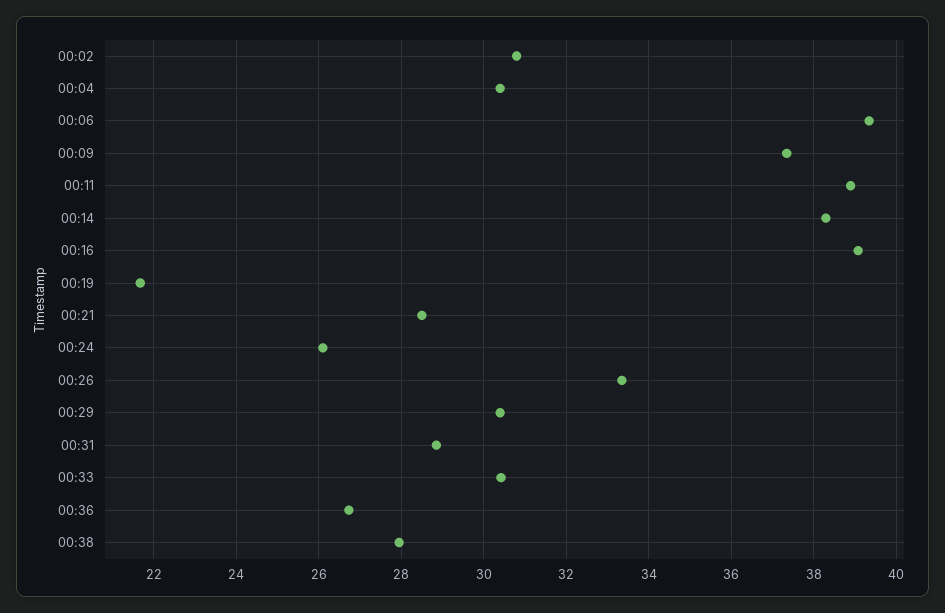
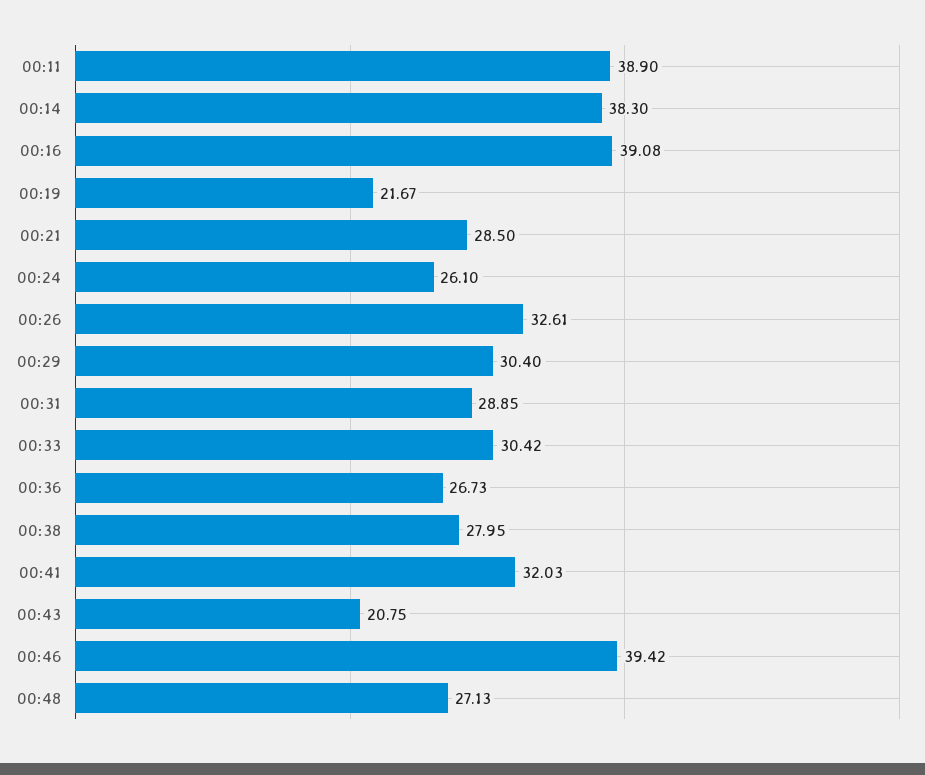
00:02: 30.8 -> none
00:04: 30.4 -> none
00:06: 39.4 -> none
00:09: 37.4 -> none
00:26: 33.4 -> 32.61
00:41: none -> 32.03
00:43: none -> 20.75
00:46: none -> 39.42
00:48: none -> 27.13

